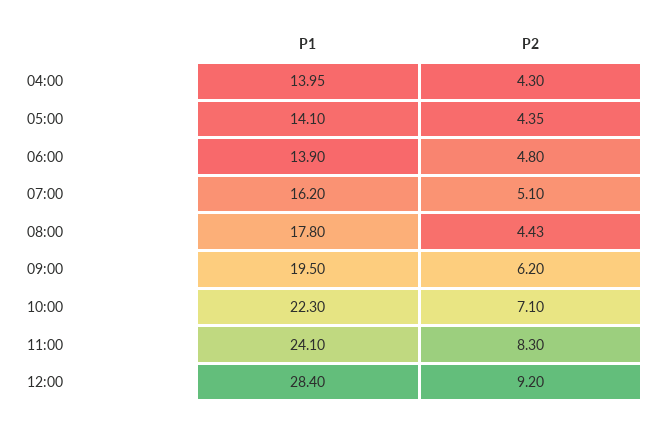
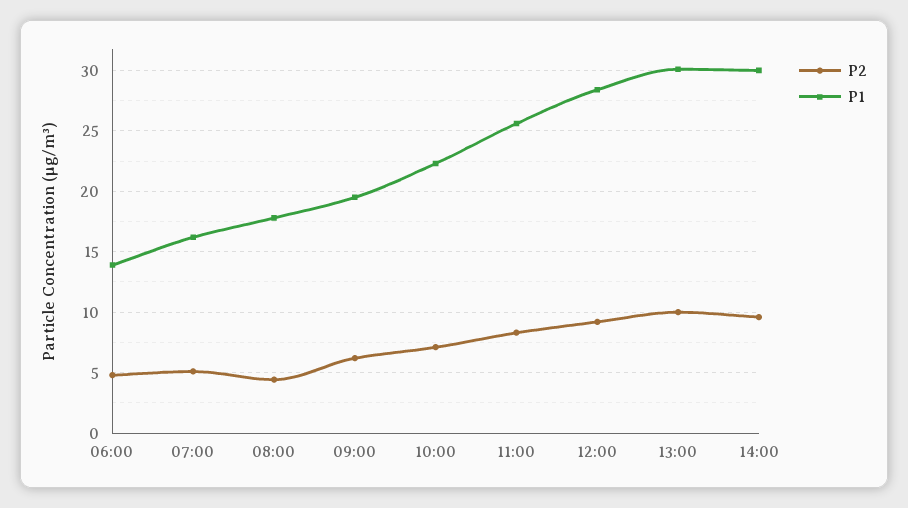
P1, 04:00: 13.95 -> none
P2, 04:00: 4.3 -> none
P1, 05:00: 14.1 -> none
P2, 05:00: 4.35 -> none
P1, 11:00: 24.1 -> 25.5
P2, 13:00: none -> 10
P1, 13:00: none -> 30
P2, 14:00: none -> 9.5
P1, 14:00: none -> 30

